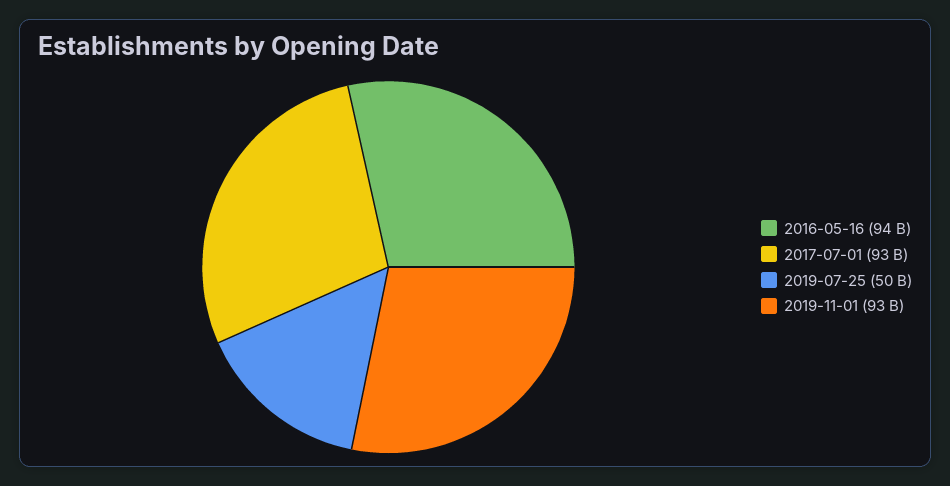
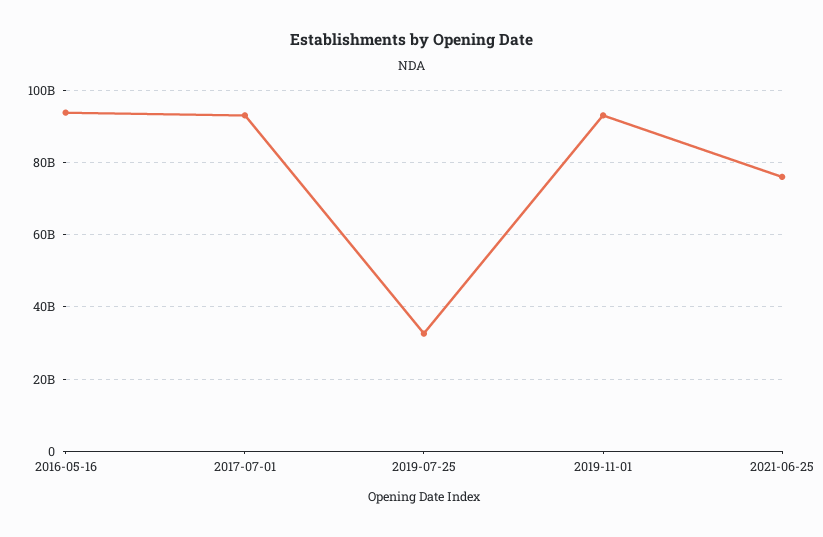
2019-07-25: 50000000000 -> 32000000000
2021-06-25: none -> 76000000000

